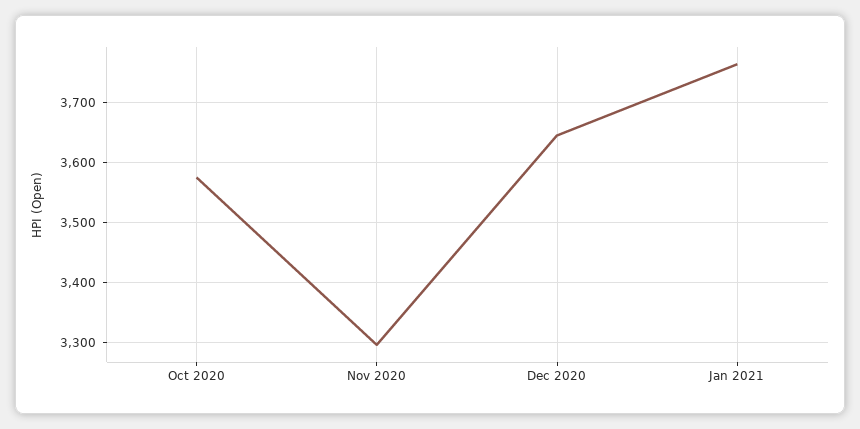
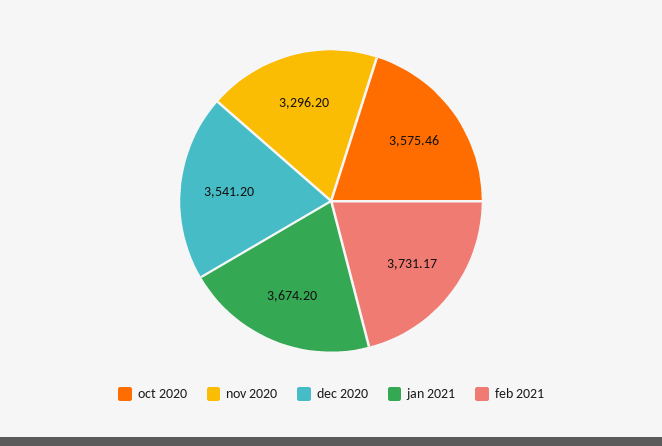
Dec 2020: 3640 -> 3541.2
Jan 2021: 3760 -> 3674.2
feb 2021: none -> 3731.17

